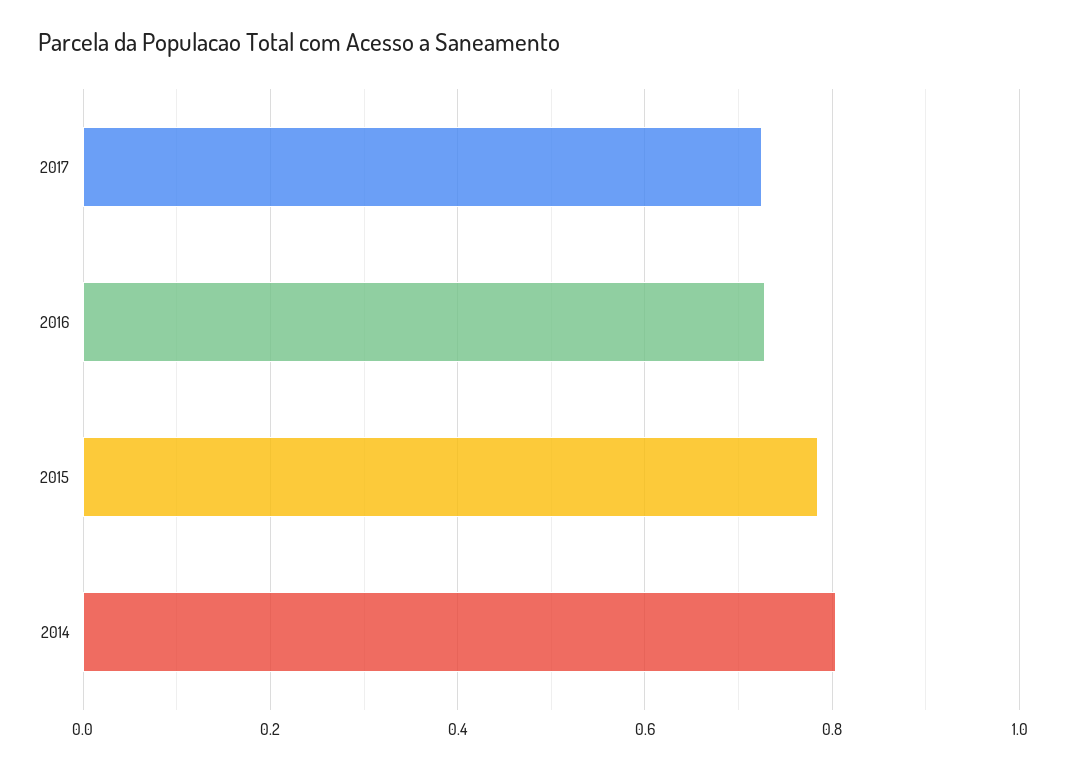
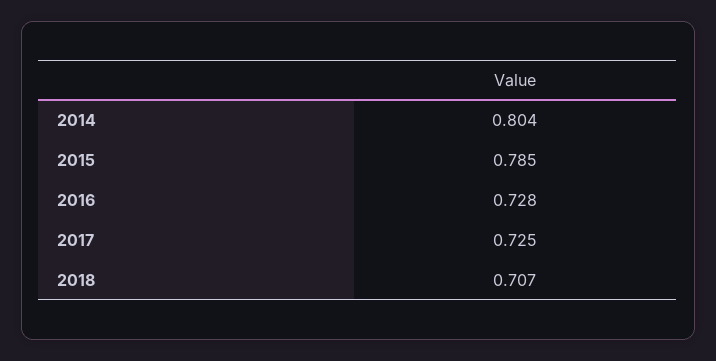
2018: none -> 0.707

